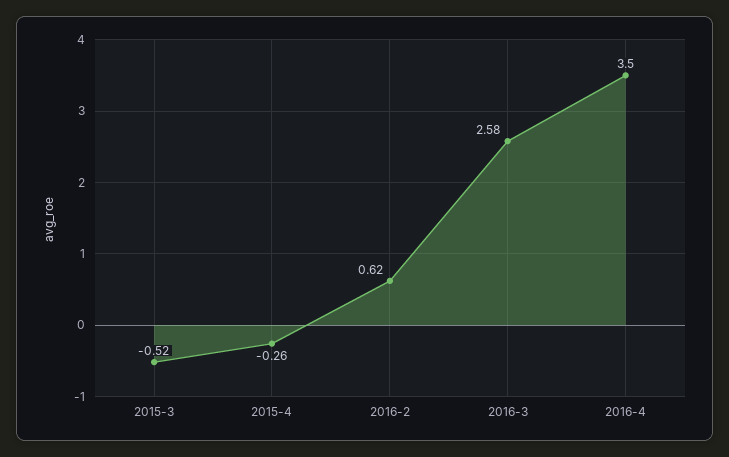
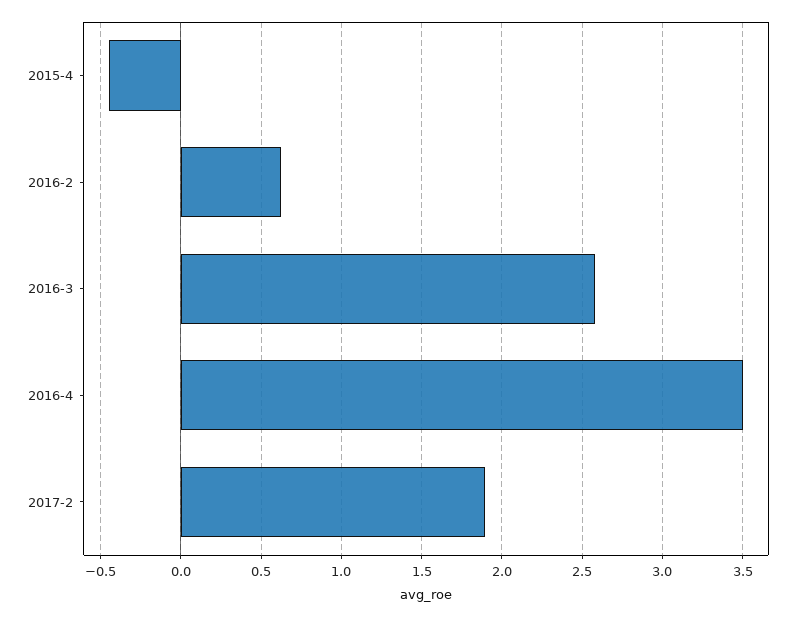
2015-3: -0.52 -> none
2015-4: -0.26 -> -0.45
2017-2: none -> 1.9

